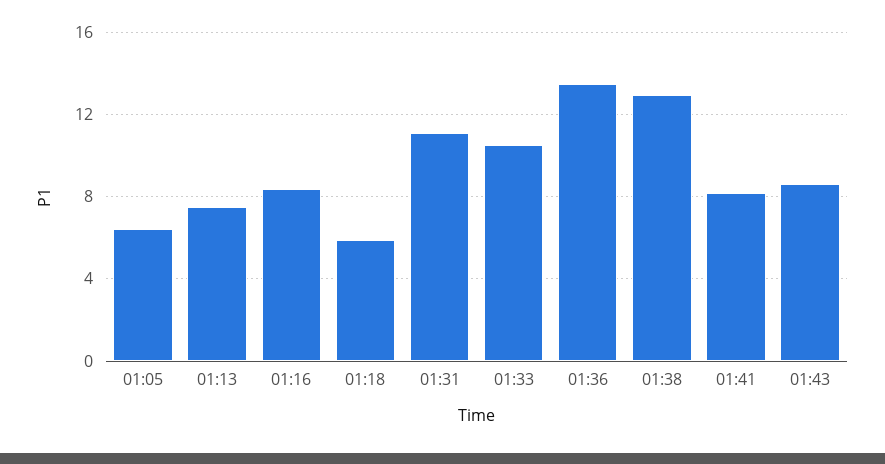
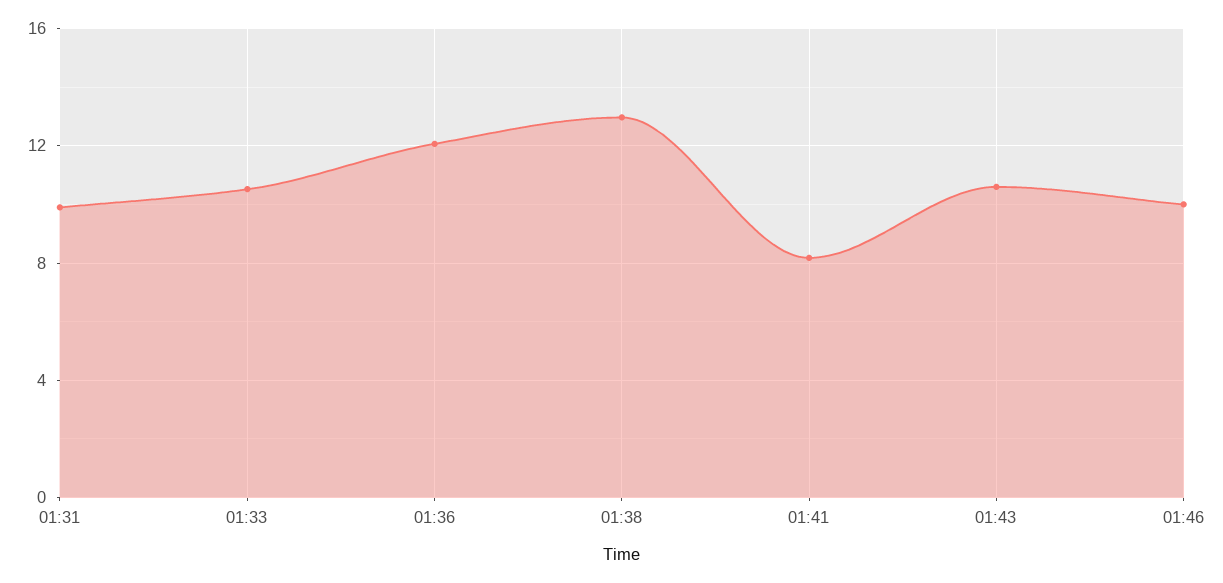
01:05: 6.5 -> none
01:13: 7.5 -> none
01:16: 8.5 -> none
01:18: 6 -> none
01:31: 11 -> 10
01:36: 13.5 -> 12
01:43: 8.5 -> 10.5
01:46: none -> 10

